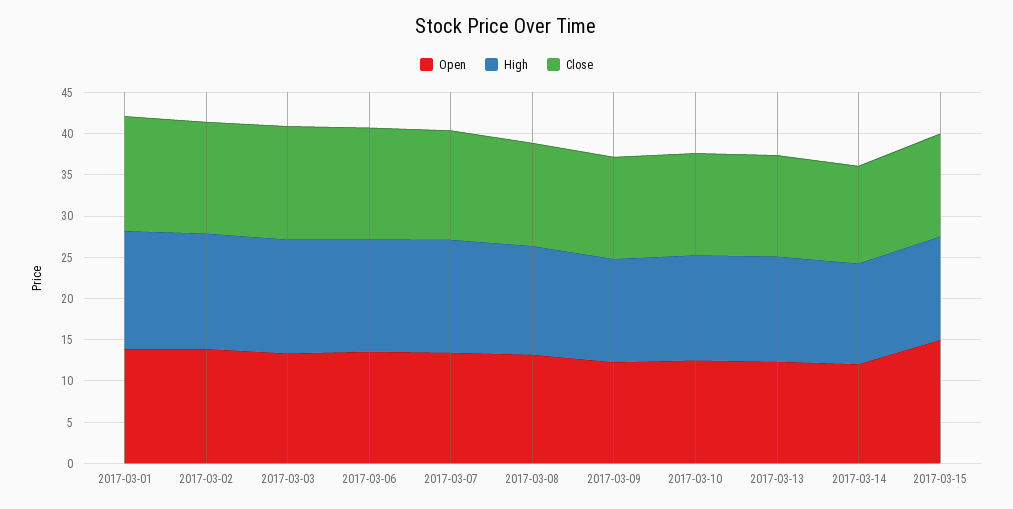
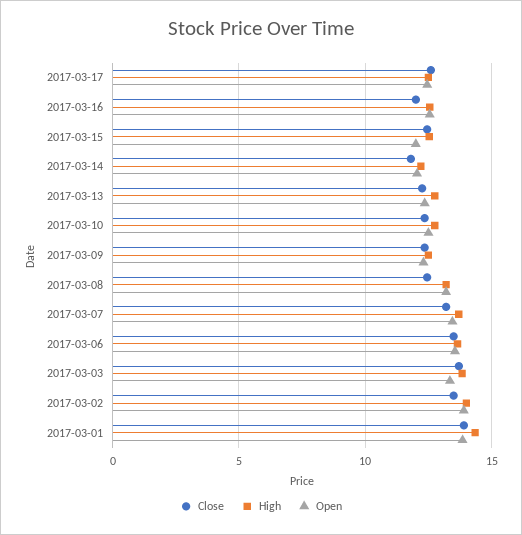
Open, 2017-03-15: 15 -> 12
Close, 2017-03-17: none -> 12.5
High, 2017-03-17: none -> 12.5
Open, 2017-03-17: none -> 12.5
Close, 2017-03-16: none -> 12
High, 2017-03-16: none -> 12.5
Open, 2017-03-16: none -> 12.5

